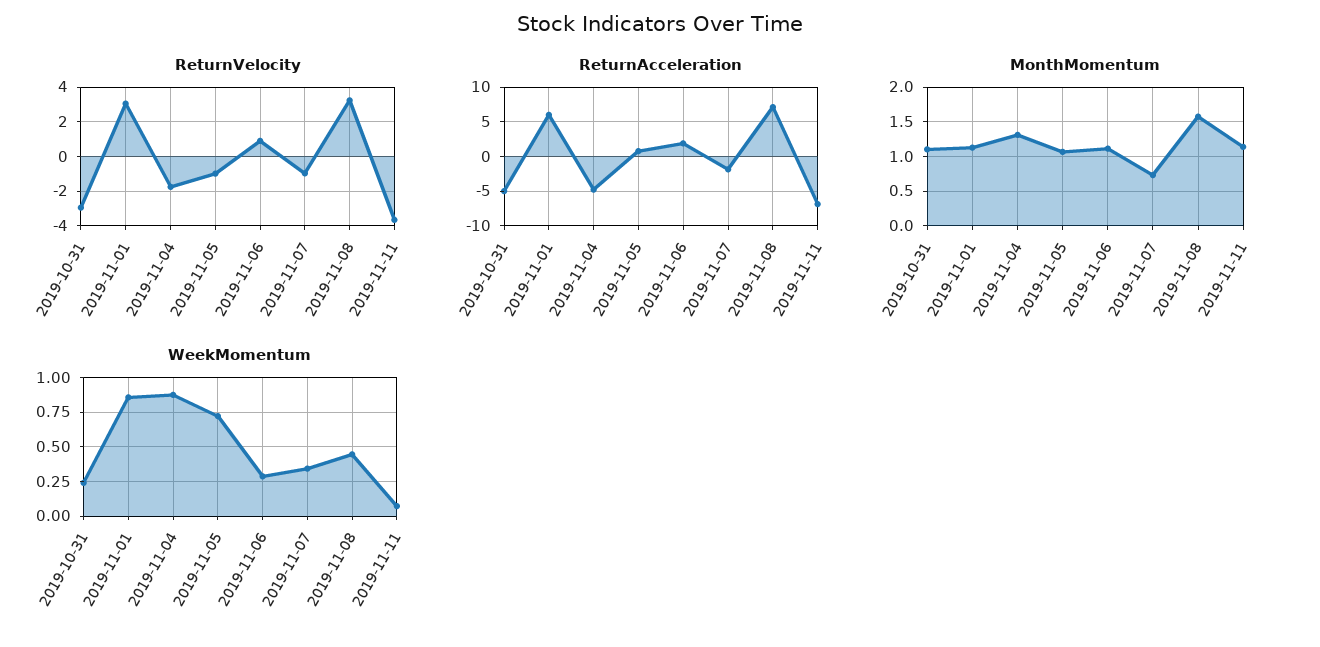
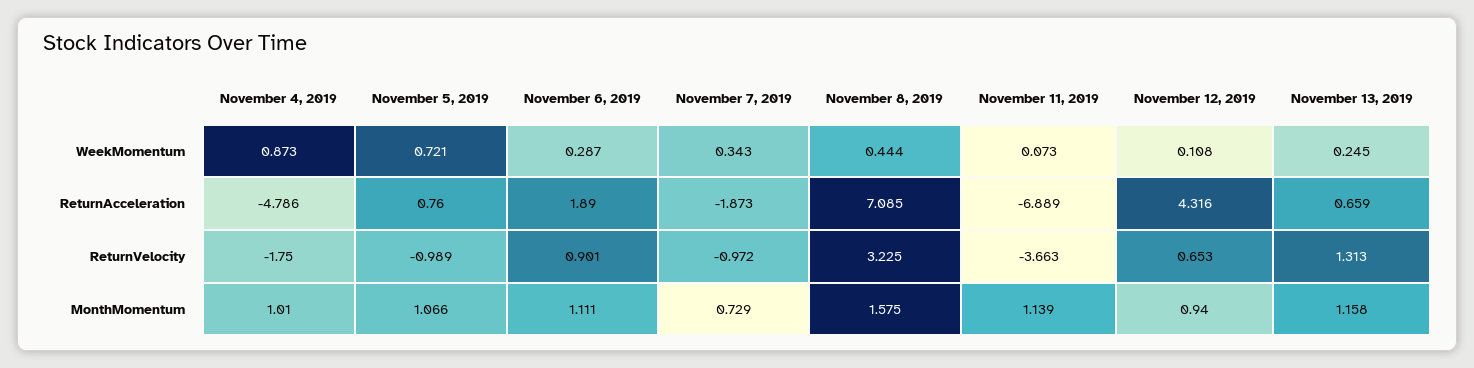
ReturnVelocity, 2019-10-31: -3 -> none
ReturnVelocity, 2019-11-01: 3 -> none
ReturnAcceleration, 2019-10-31: -5 -> none
ReturnAcceleration, 2019-11-01: 6 -> none
MonthMomentum, 2019-10-31: 1.1 -> none
MonthMomentum, 2019-11-01: 1.1 -> none
MonthMomentum, 2019-11-04: 1.3 -> 1.01
WeekMomentum, 2019-10-31: 0.25 -> none
WeekMomentum, 2019-11-01: 0.85 -> none
WeekMomentum, November 12, 2019: none -> 0.108
WeekMomentum, November 13, 2019: none -> 0.245
ReturnAcceleration, November 12, 2019: none -> 4.316
ReturnAcceleration, November 13, 2019: none -> 0.659
ReturnVelocity, November 12, 2019: none -> 0.653
ReturnVelocity, November 13, 2019: none -> 1.313
MonthMomentum, November 12, 2019: none -> 0.94
MonthMomentum, November 13, 2019: none -> 1.158

